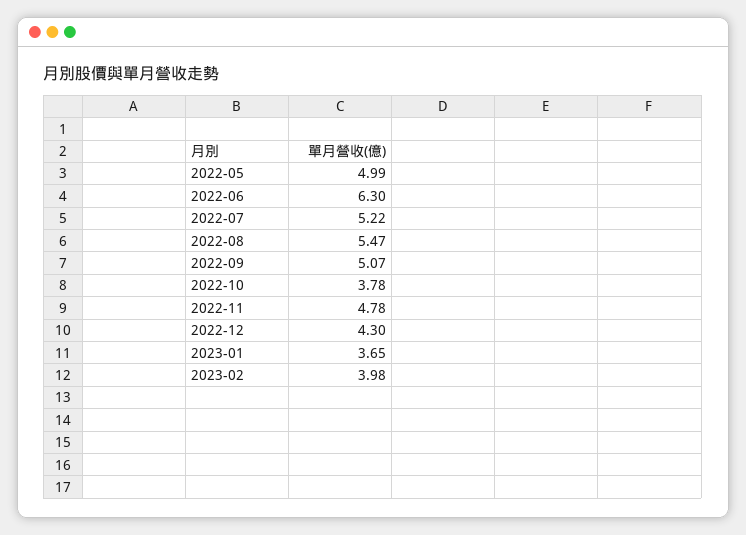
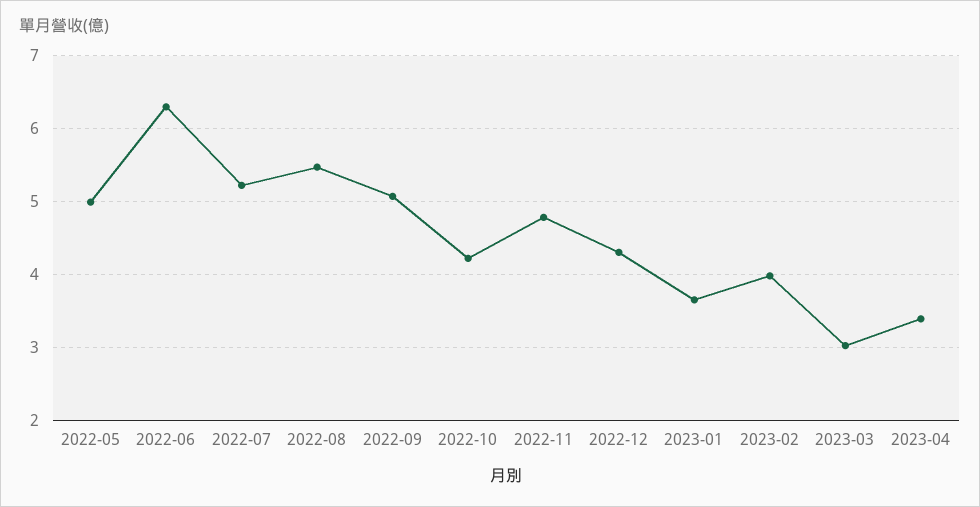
2022-10: 3.78 -> 4.2
2023-03: none -> 3
2023-04: none -> 3.4

